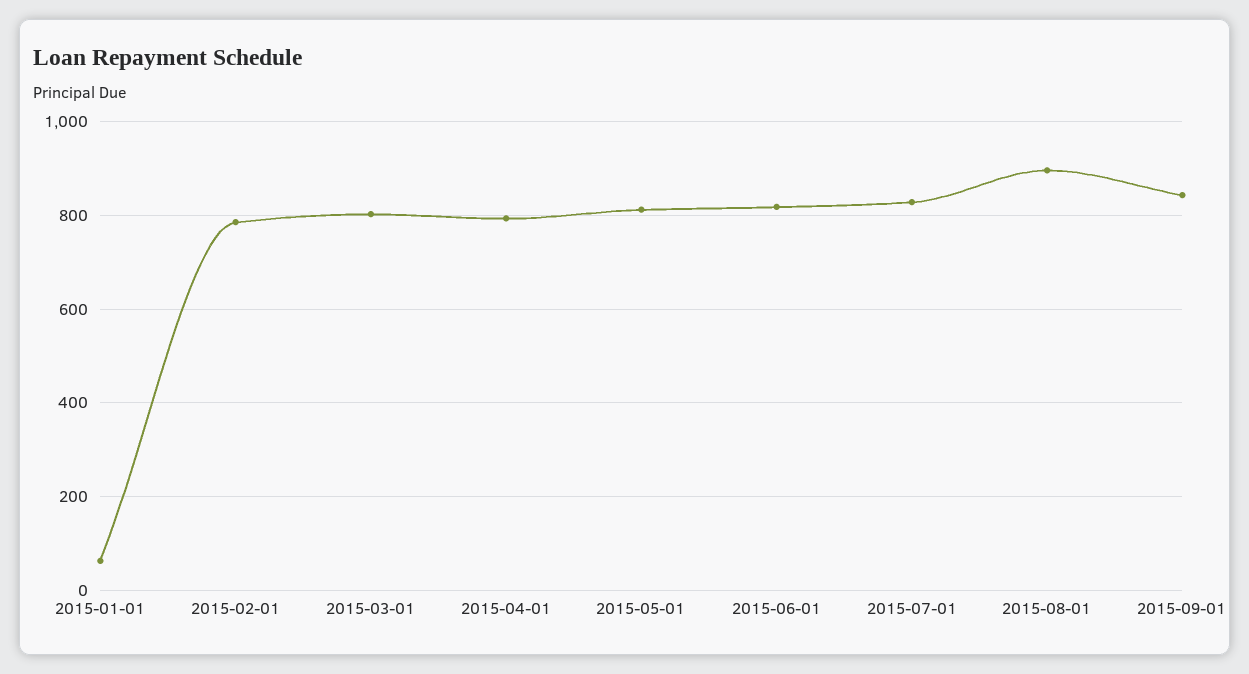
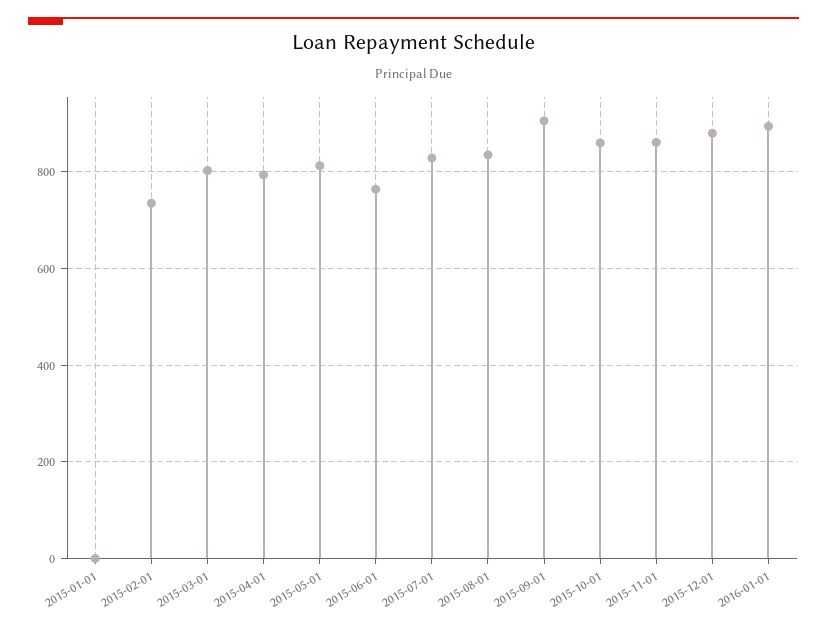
2015-01-01: 60 -> 0
2015-02-01: 780 -> 740
2015-06-01: 820 -> 760
2015-08-01: 900 -> 840
2015-09-01: 840 -> 900
2015-10-01: none -> 860
2015-11-01: none -> 860
2015-12-01: none -> 880
2016-01-01: none -> 900

